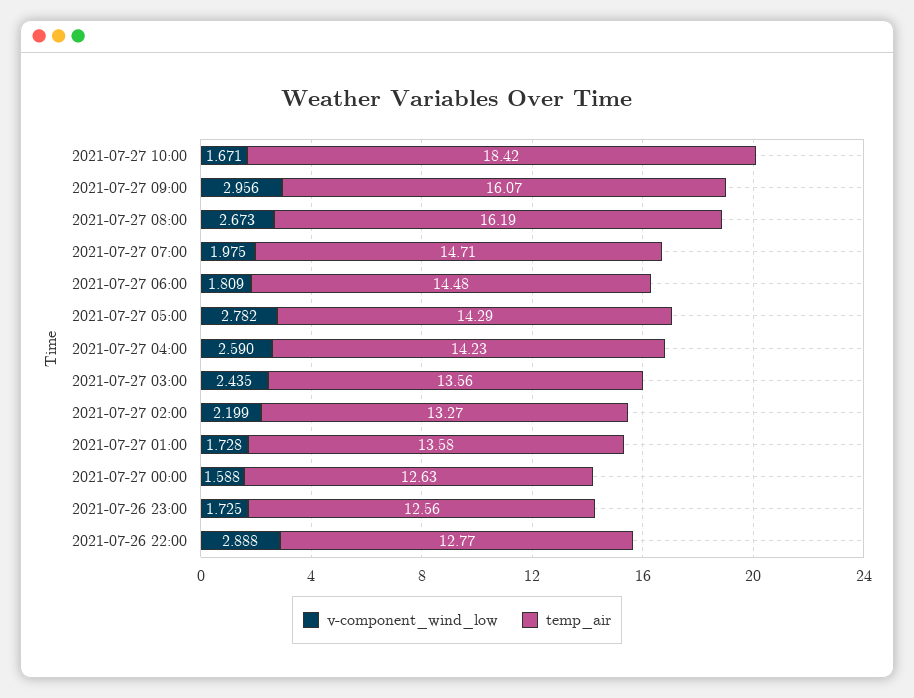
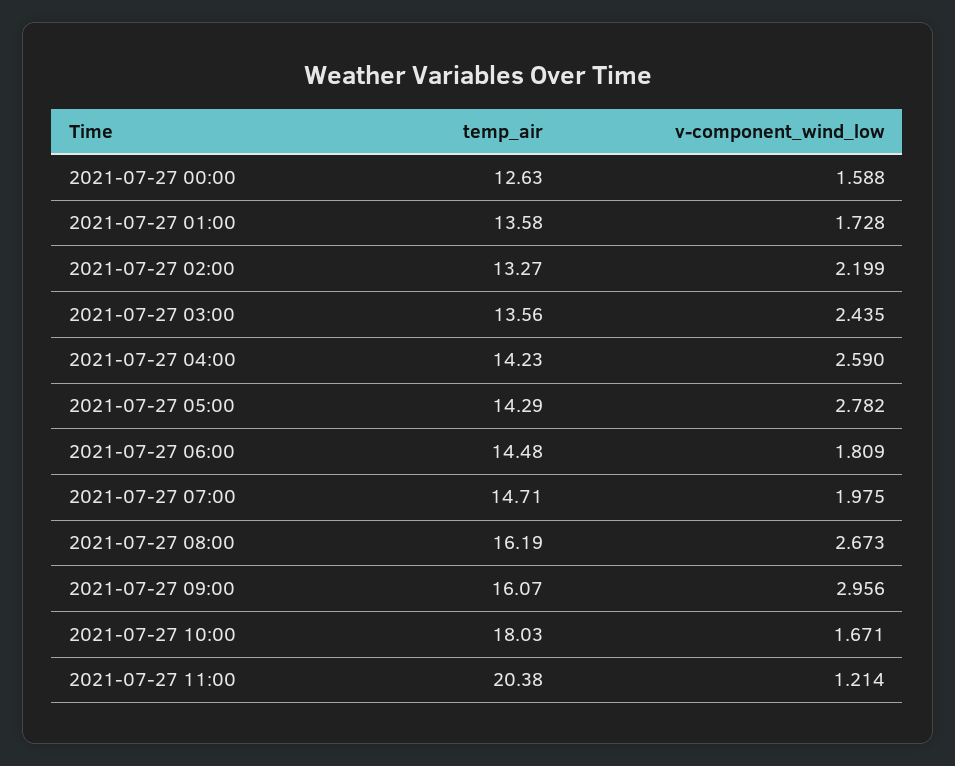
temp_air, 2021-07-27 10:00: 18.42 -> 18.03
v-component_wind_low, 2021-07-26 23:00: 1.725 -> none
temp_air, 2021-07-26 23:00: 12.56 -> none
v-component_wind_low, 2021-07-26 22:00: 2.888 -> none
temp_air, 2021-07-26 22:00: 12.77 -> none
temp_air, 2021-07-27 11:00: none -> 20.38
v-component_wind_low, 2021-07-27 11:00: none -> 1.214

